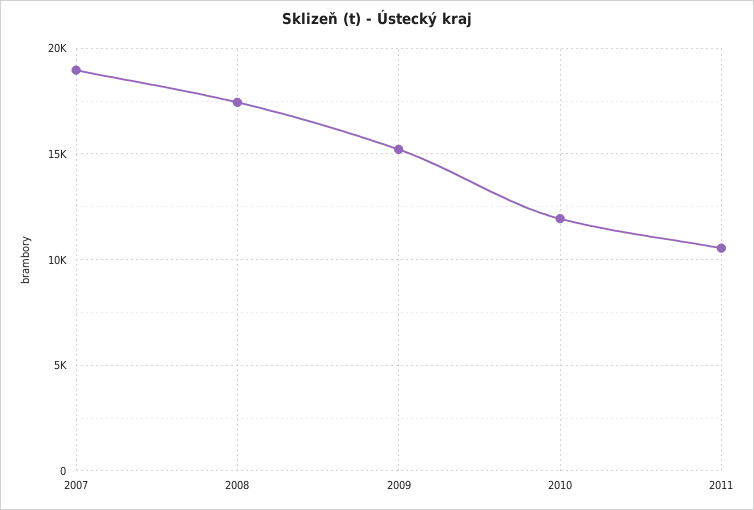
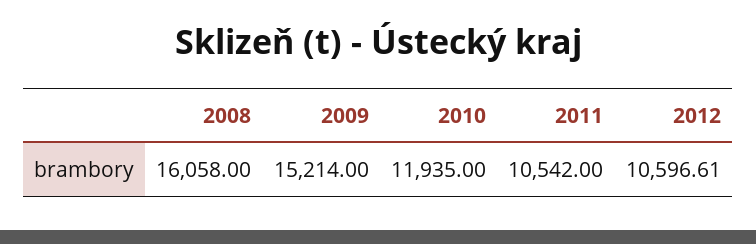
2007: 19000 -> none
2008: 17500 -> 16058
2012: none -> 10596.61

